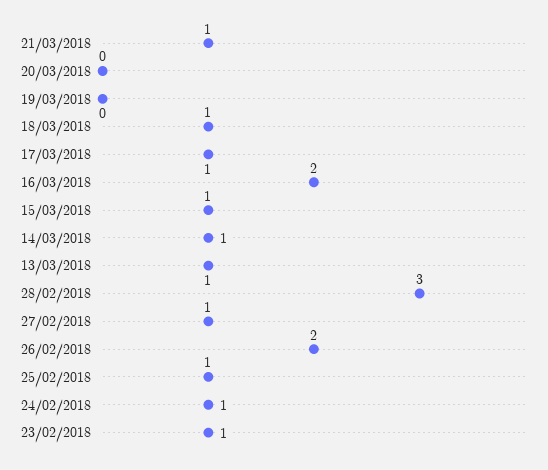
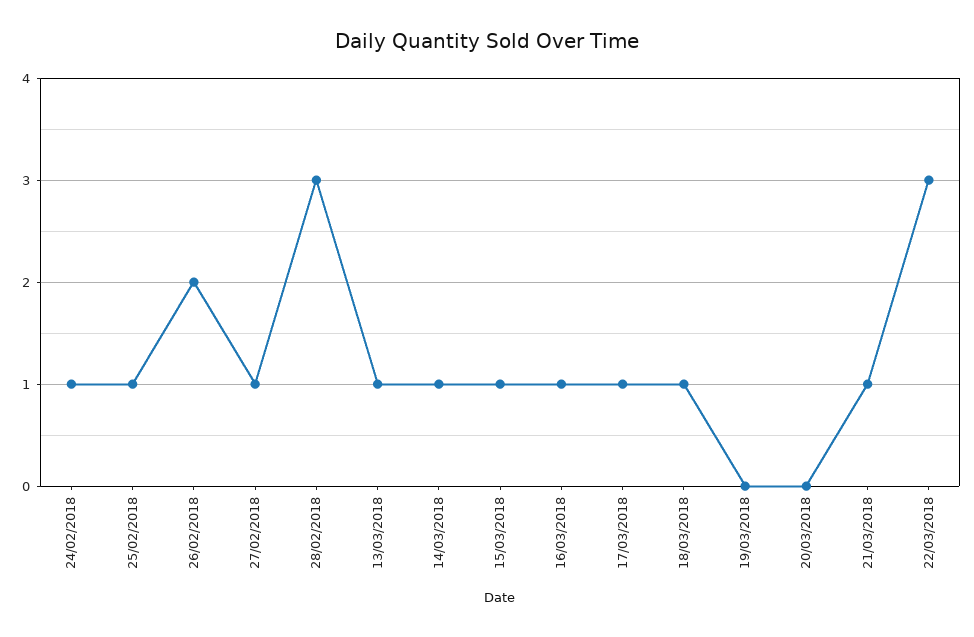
16/03/2018: 2 -> 1
23/02/2018: 1 -> none
22/03/2018: none -> 3

